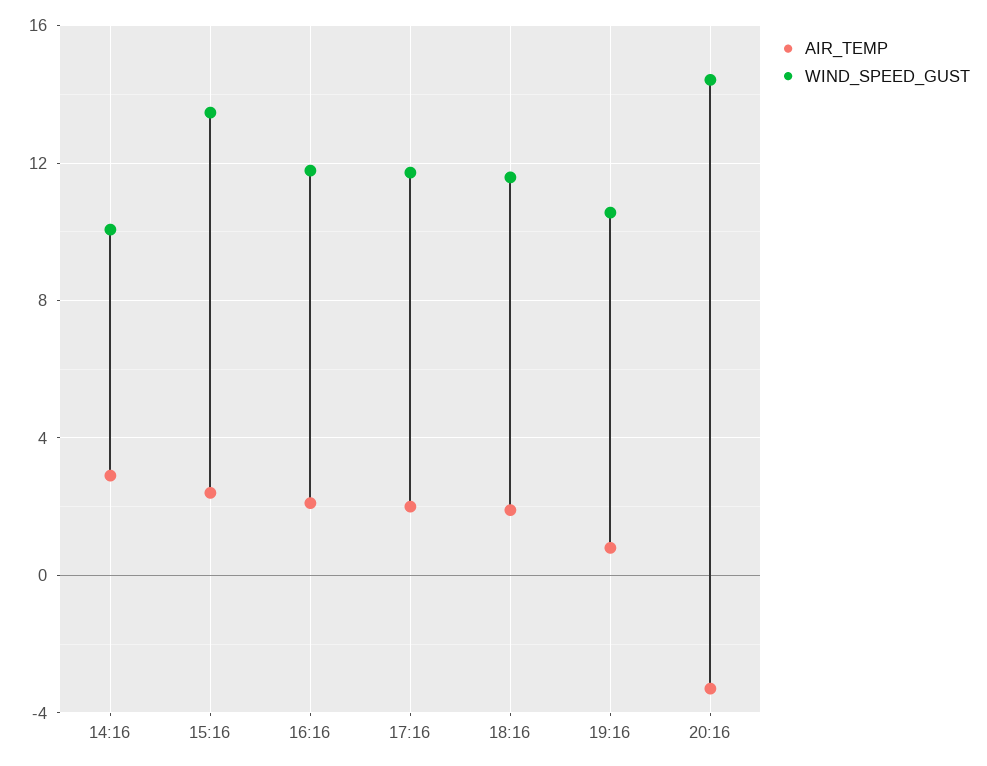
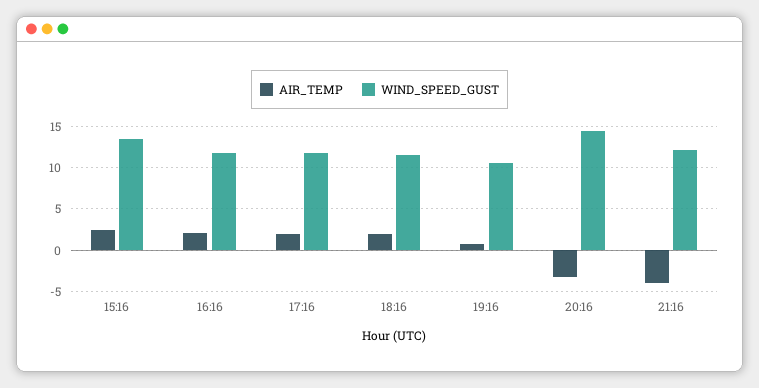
AIR_TEMP, 14:16: 3 -> none
WIND_SPEED_GUST, 14:16: 10 -> none
AIR_TEMP, 21:16: none -> -4
WIND_SPEED_GUST, 21:16: none -> 12

